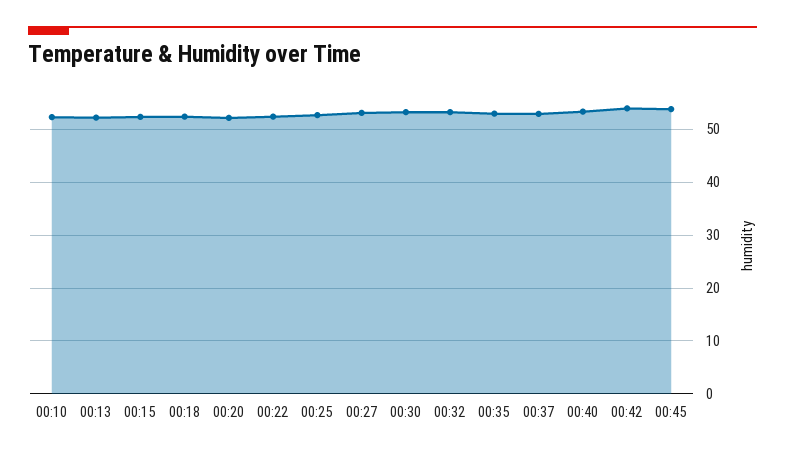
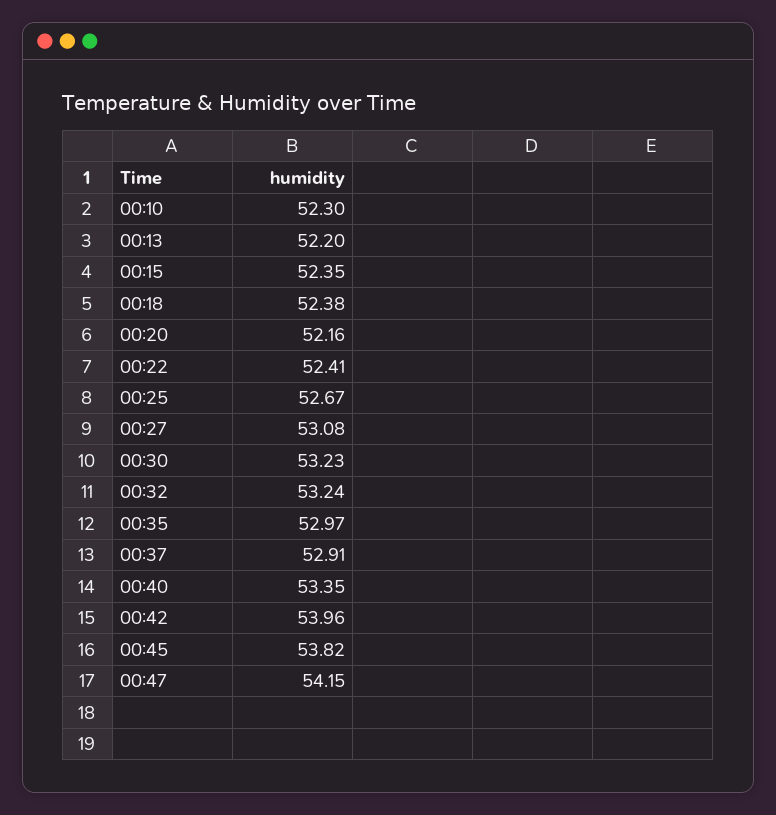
00:47: none -> 54.15

